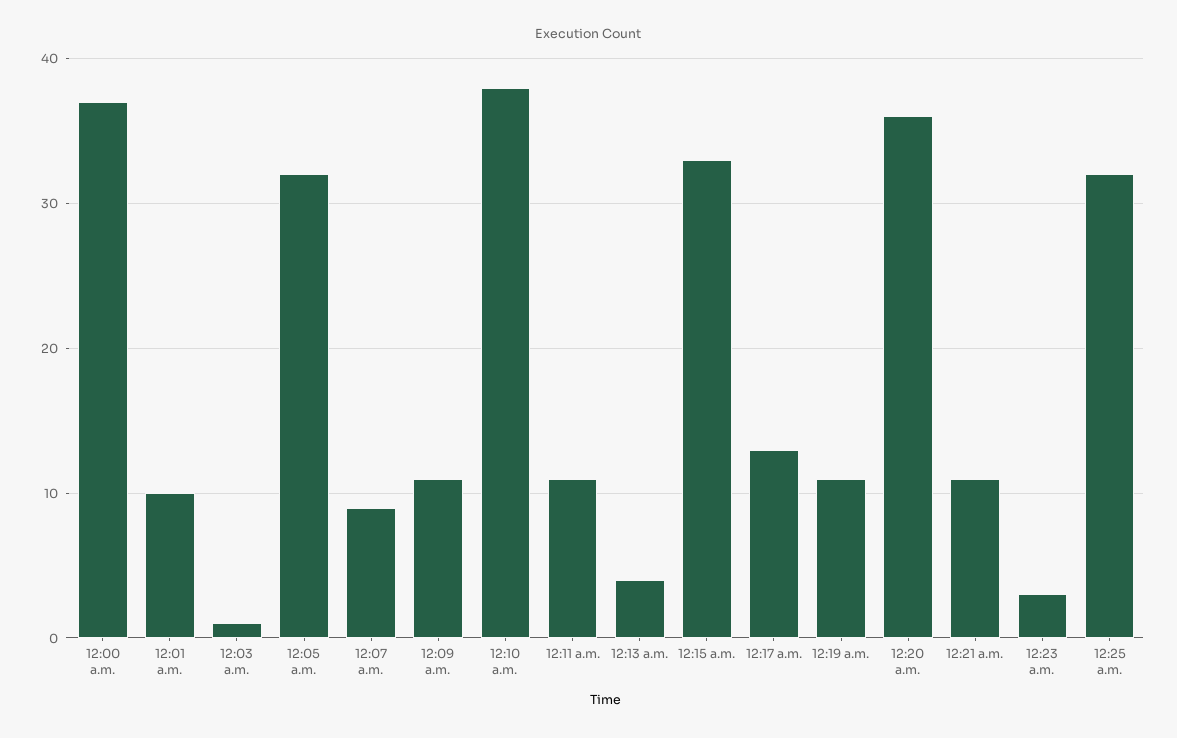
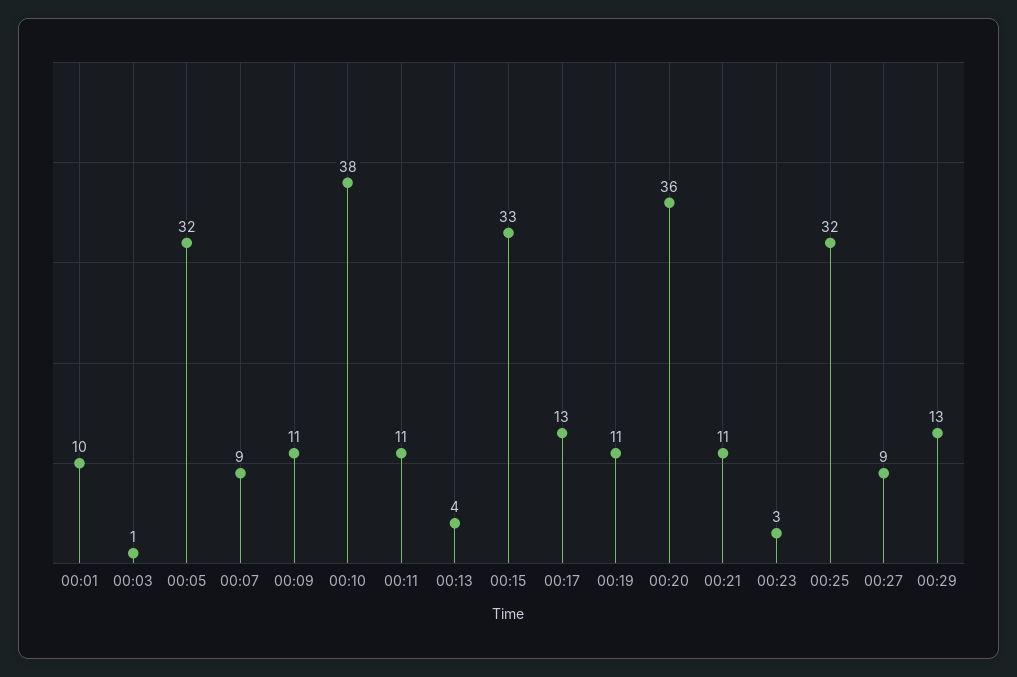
12:00 a.m.: 37 -> none
00:27: none -> 9
00:29: none -> 13

